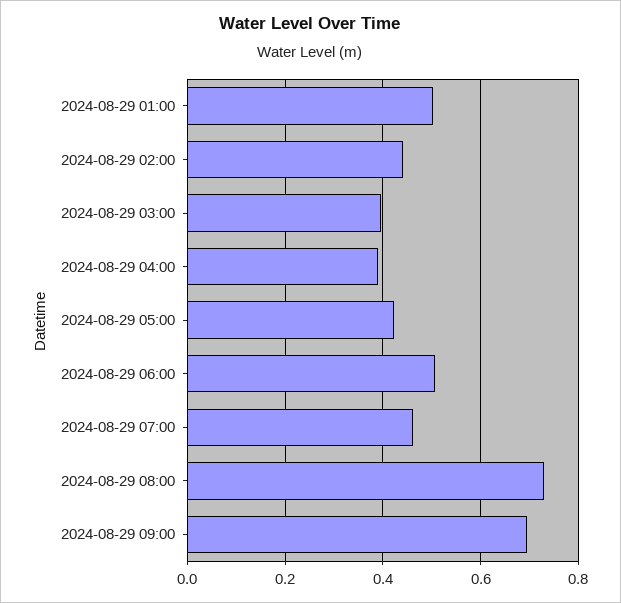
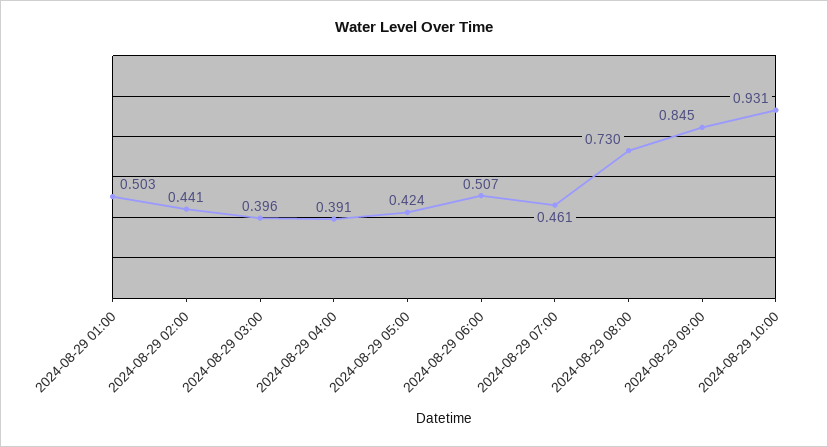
2024-08-29 09:00: 0.7 -> 0.845
2024-08-29 10:00: none -> 0.931

